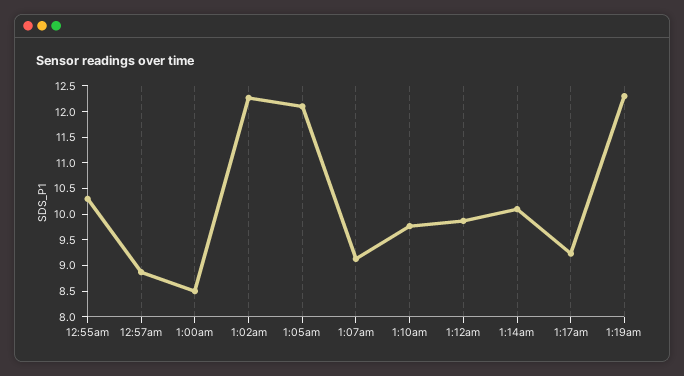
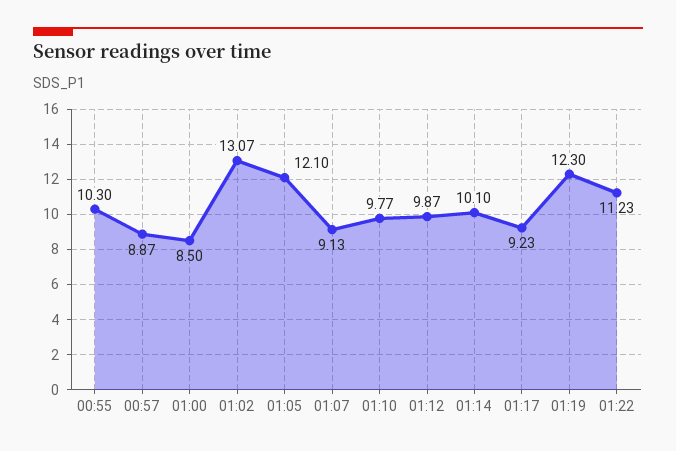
1:02am: 12.25 -> 13.07
01:22: none -> 11.23

